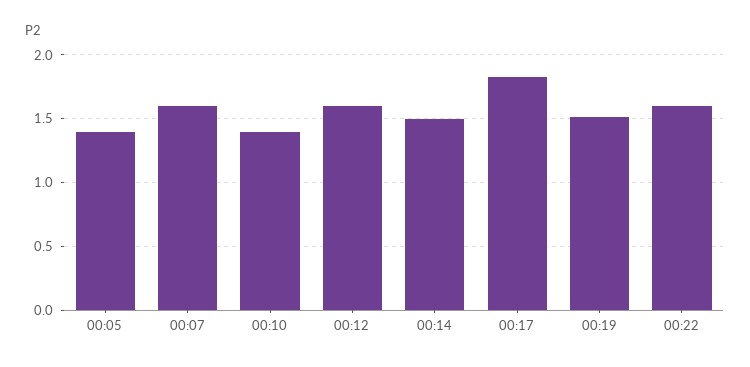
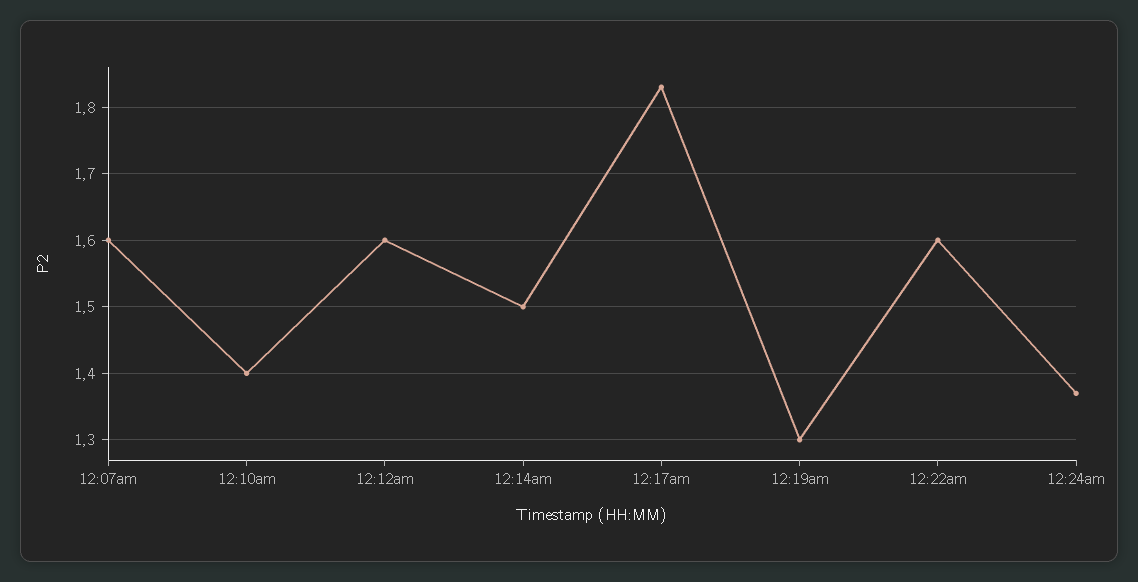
00:05: 1.4 -> none
00:19: 1.5 -> 1.3
12:24am: none -> 1.37

